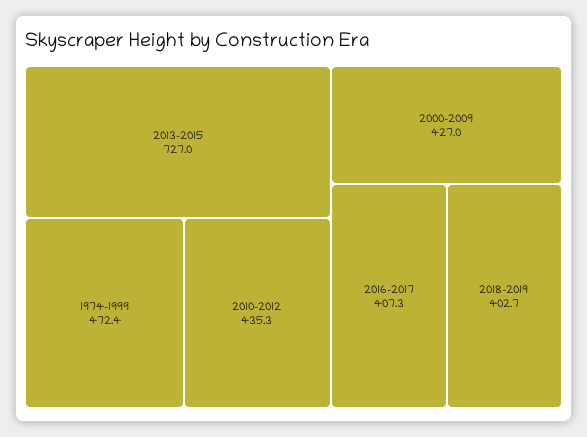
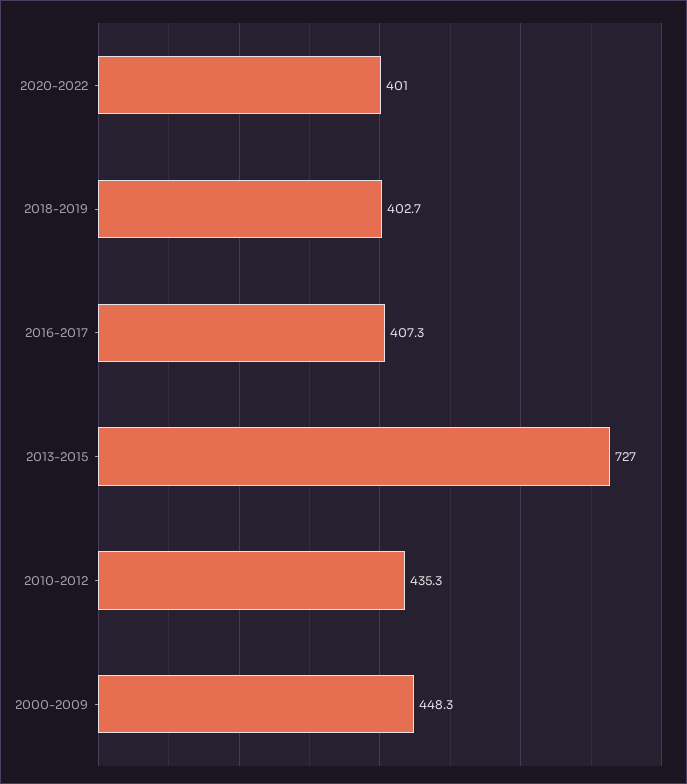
1974-1999: 472.4 -> none
2000-2009: 427 -> 448.3
2020-2022: none -> 401

